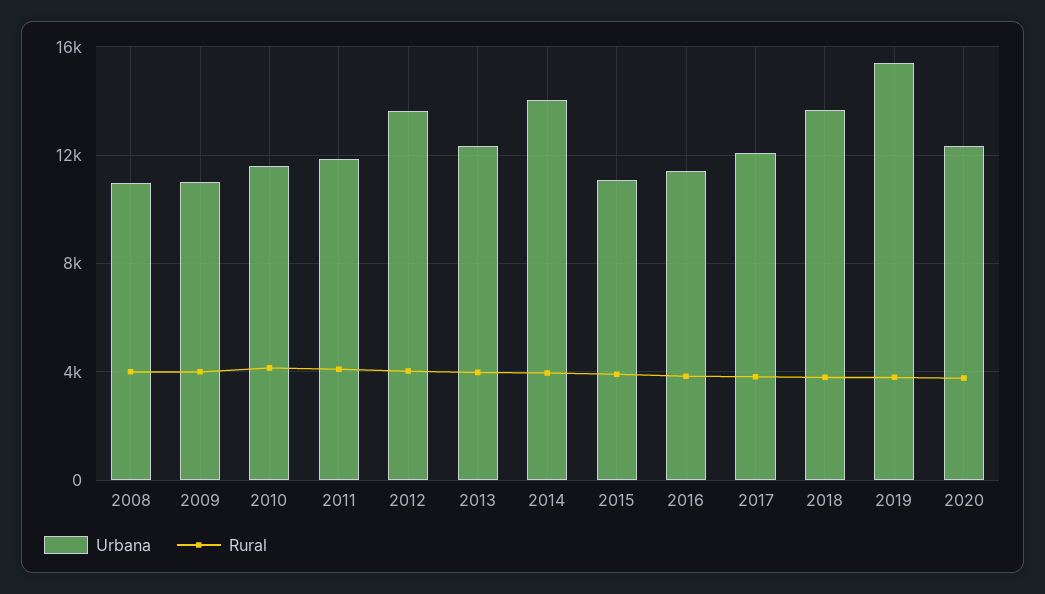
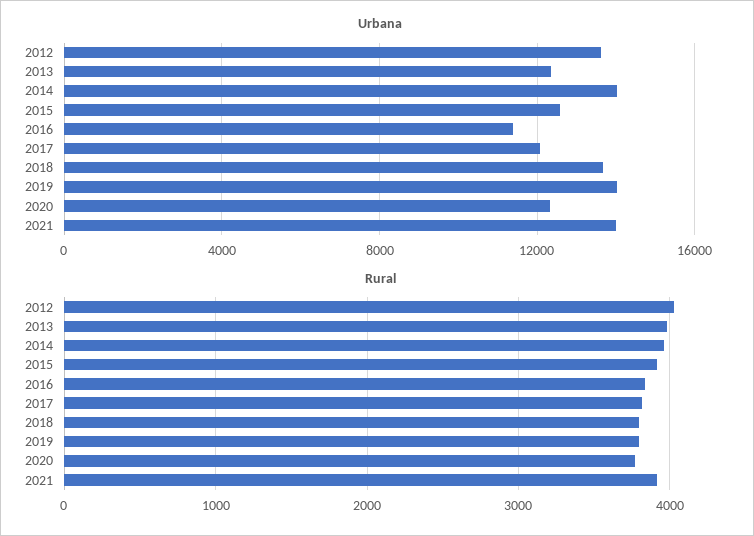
Urbana, 2008: 11000 -> none
Rural, 2008: 4000 -> none
Urbana, 2009: 11000 -> none
Rural, 2009: 4000 -> none
Urbana, 2010: 11500 -> none
Rural, 2010: 4000 -> none
Urbana, 2011: 12000 -> none
Rural, 2011: 4000 -> none
Urbana, 2015: 11000 -> 12500
Urbana, 2019: 15500 -> 14000
Urbana, 2021: none -> 14000
Rural, 2021: none -> 3900

